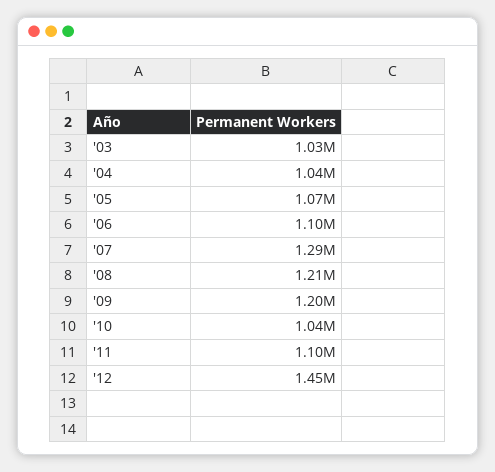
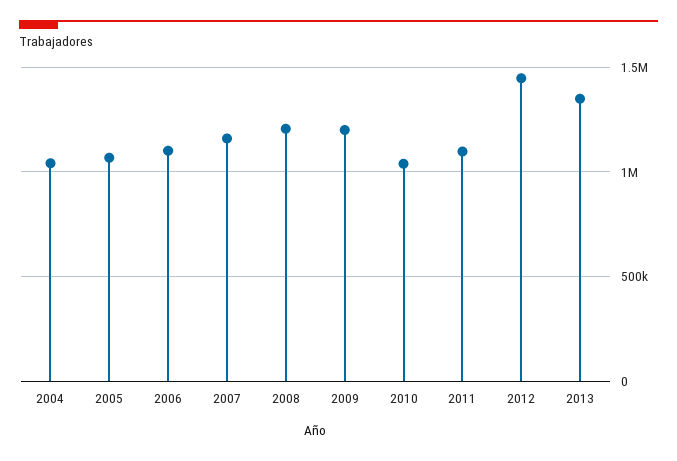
'03: 1030000 -> none
'07: 1290000 -> 1150000
2013: none -> 1350000

